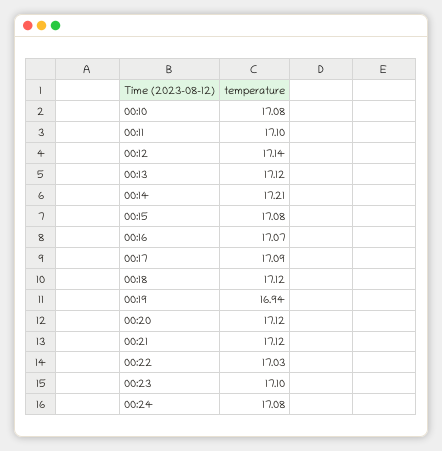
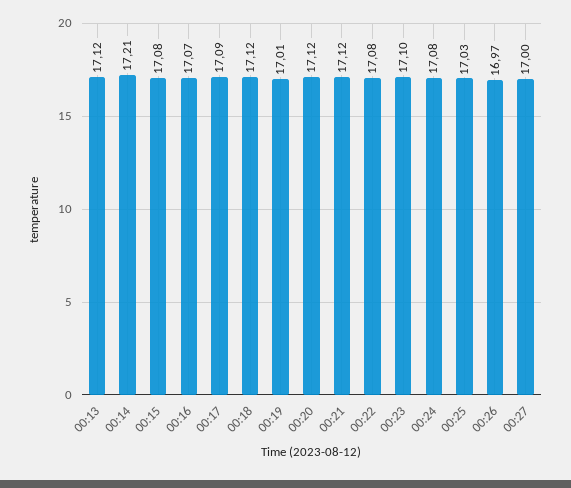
00:10: 17.08 -> none
00:11: 17.1 -> none
00:12: 17.14 -> none
00:19: 16.94 -> 17.01
00:22: 17.03 -> 17.08
00:25: none -> 17.03
00:26: none -> 16.97
00:27: none -> 17

